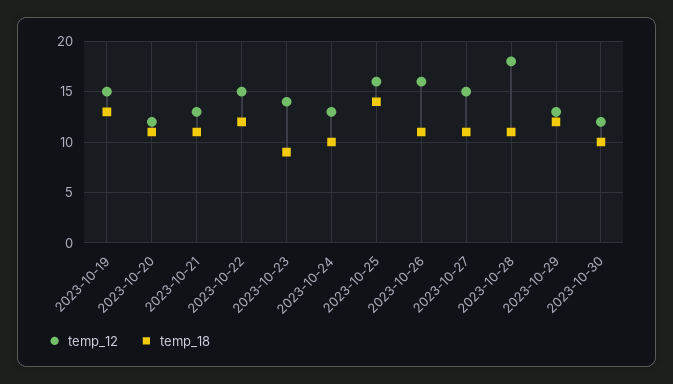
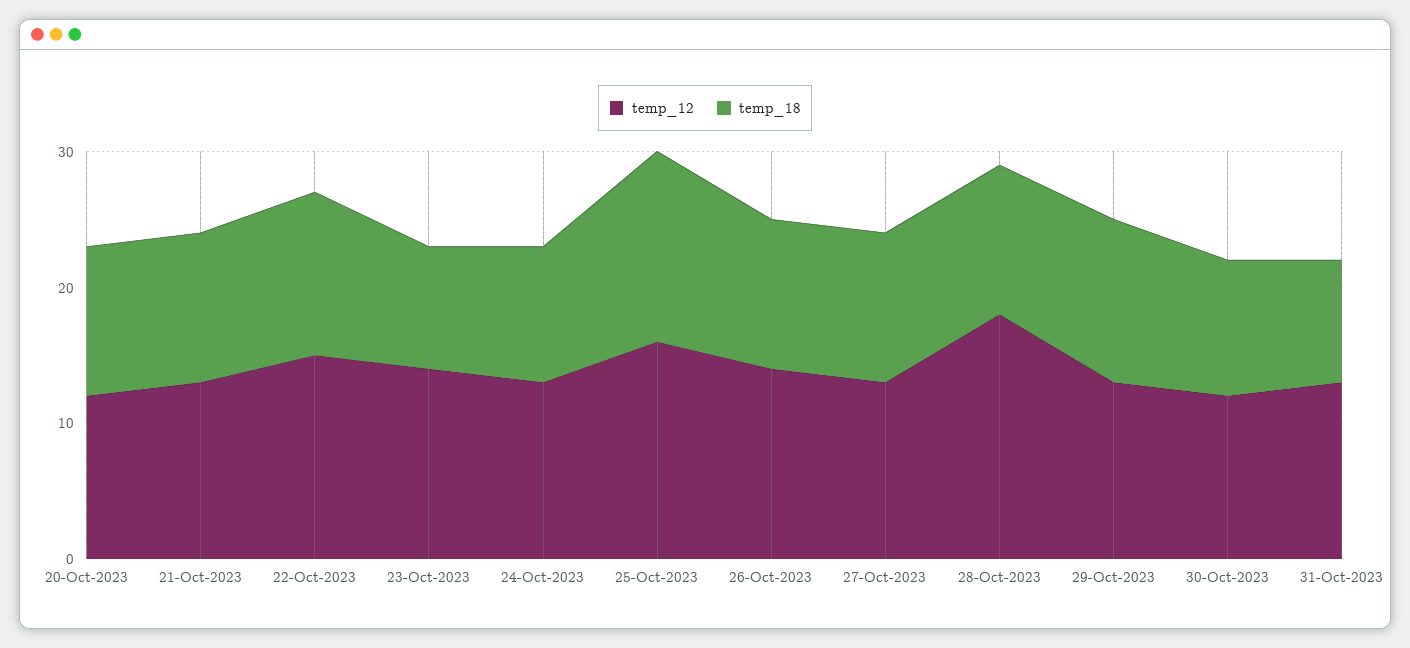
temp_12, 2023-10-19: 15 -> none
temp_18, 2023-10-19: 13 -> none
temp_12, 2023-10-26: 16 -> 14
temp_12, 2023-10-27: 15 -> 13
temp_12, 31-Oct-2023: none -> 13
temp_18, 31-Oct-2023: none -> 9

